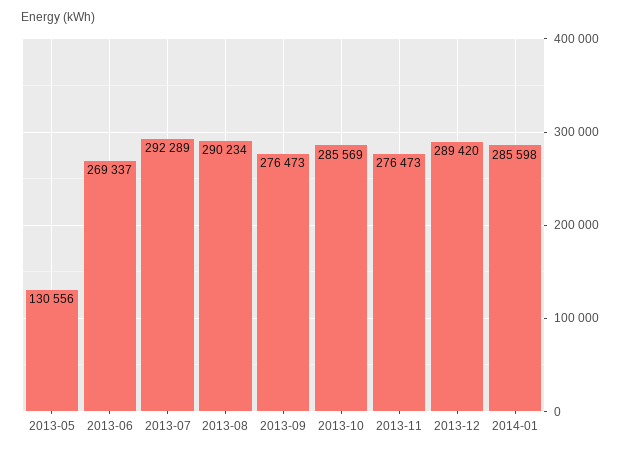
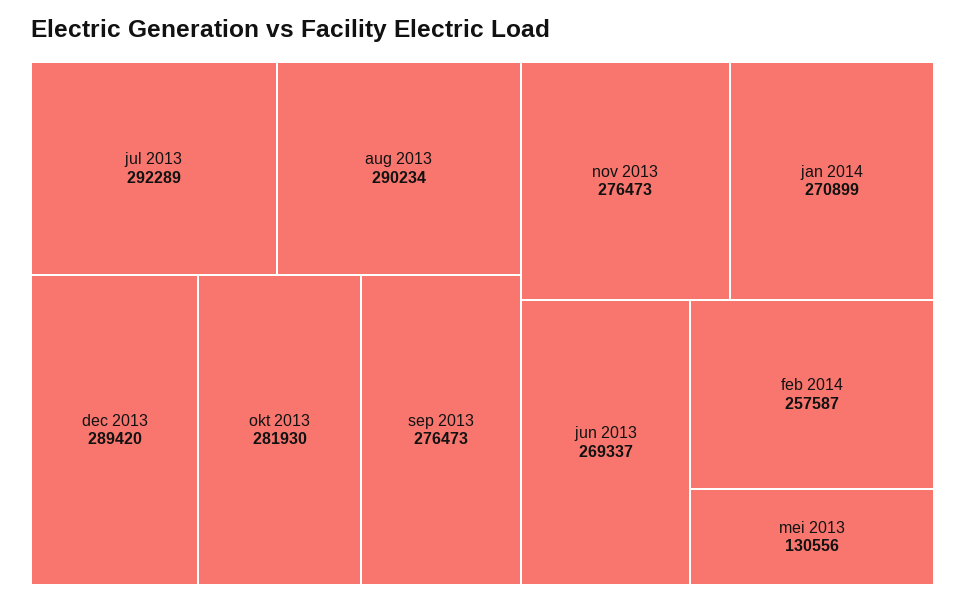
2013-10: 285569 -> 281930
2014-01: 285598 -> 270899
feb 2014: none -> 257587

